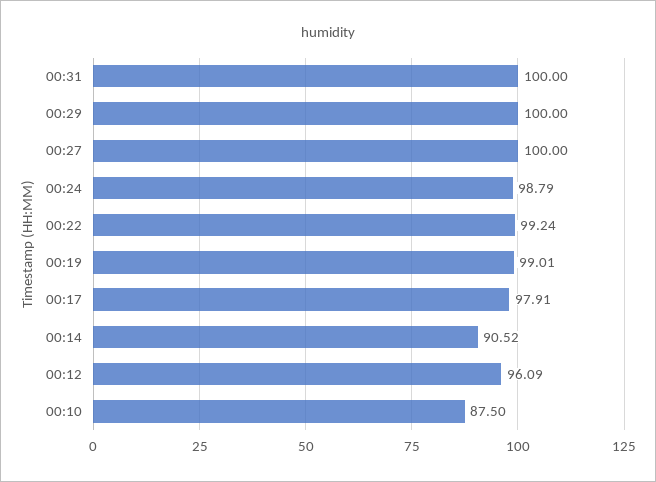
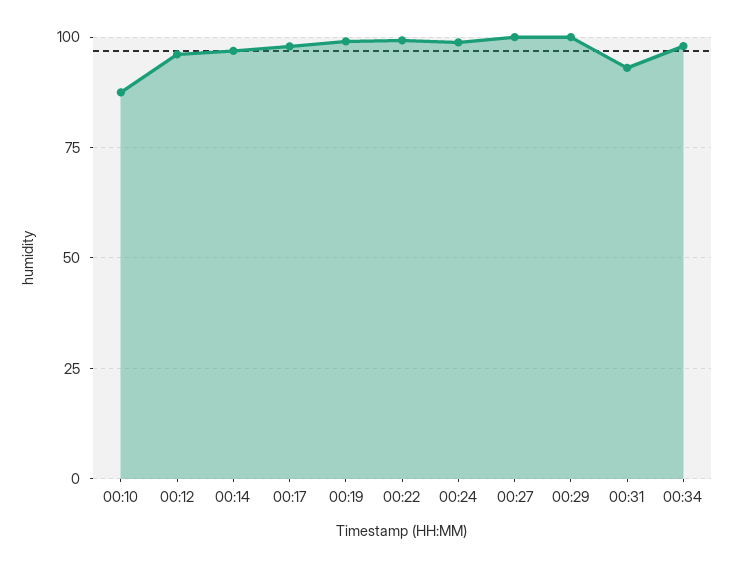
00:31: 100 -> 92.5
00:14: 90.52 -> 97.5
00:34: none -> 97.5

